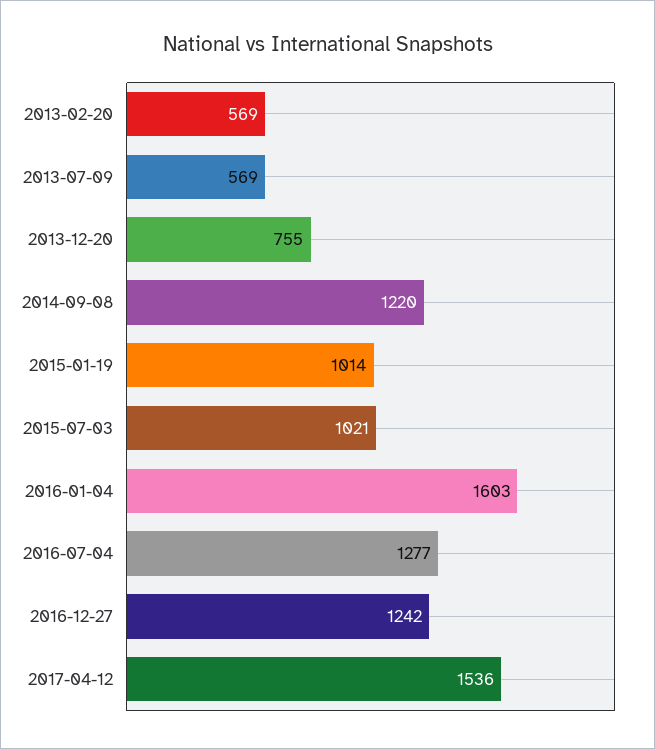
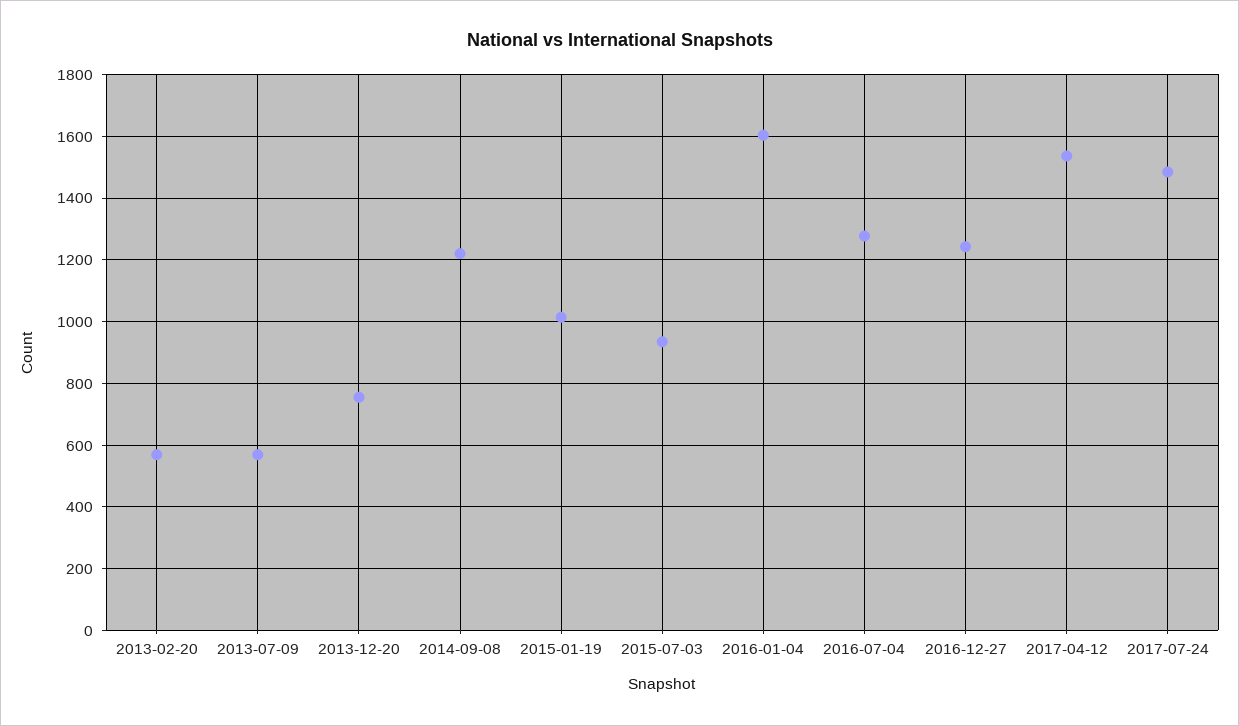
2015-07-03: 1021 -> 940
2017-07-24: none -> 1480

